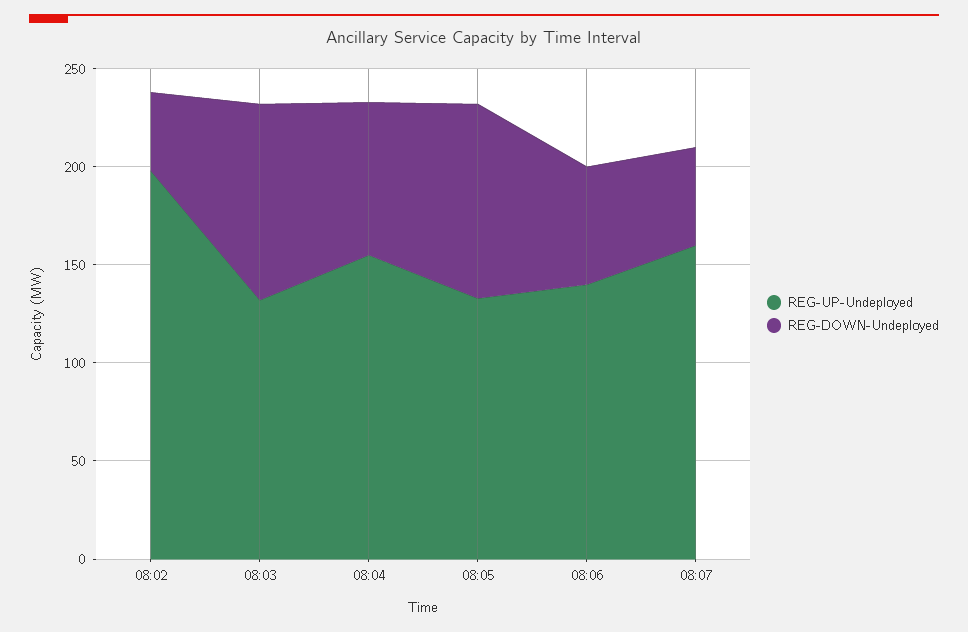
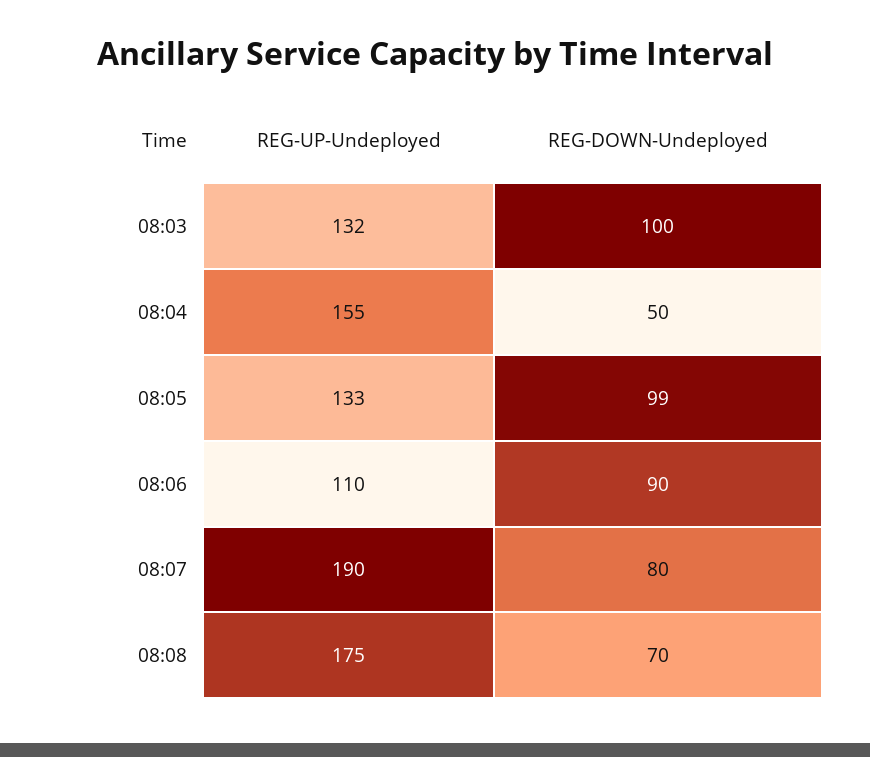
REG-UP-Undeployed, 08:02: 200 -> none
REG-DOWN-Undeployed, 08:02: 40 -> none
REG-DOWN-Undeployed, 08:04: 80 -> 50
REG-UP-Undeployed, 08:06: 140 -> 110
REG-DOWN-Undeployed, 08:06: 60 -> 90
REG-UP-Undeployed, 08:07: 160 -> 190
REG-DOWN-Undeployed, 08:07: 50 -> 80
REG-UP-Undeployed, 08:08: none -> 175
REG-DOWN-Undeployed, 08:08: none -> 70

